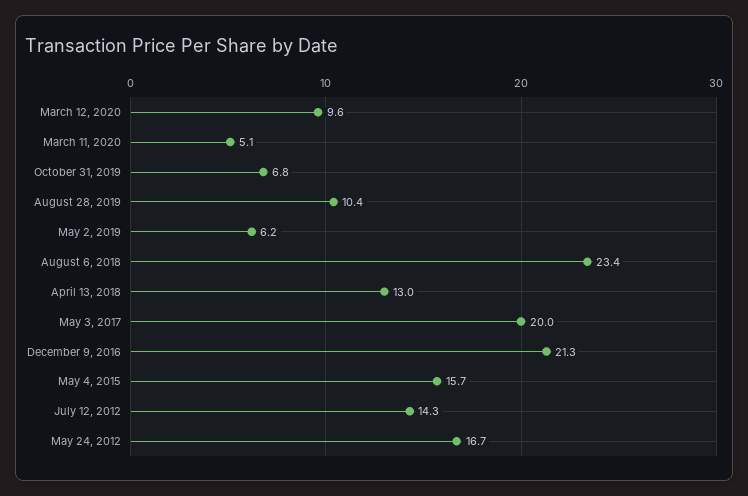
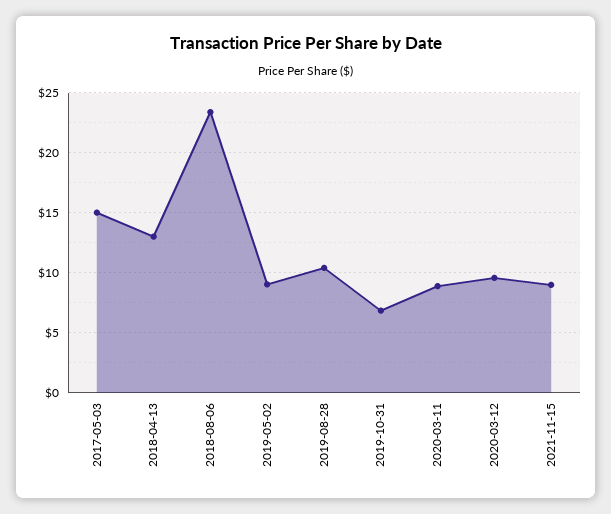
March 11, 2020: 5.1 -> 9
May 2, 2019: 6.2 -> 9
May 3, 2017: 20 -> 15
December 9, 2016: 21.3 -> none
May 4, 2015: 15.7 -> none
July 12, 2012: 14.3 -> none
May 24, 2012: 16.7 -> none
2021-11-15: none -> 9

